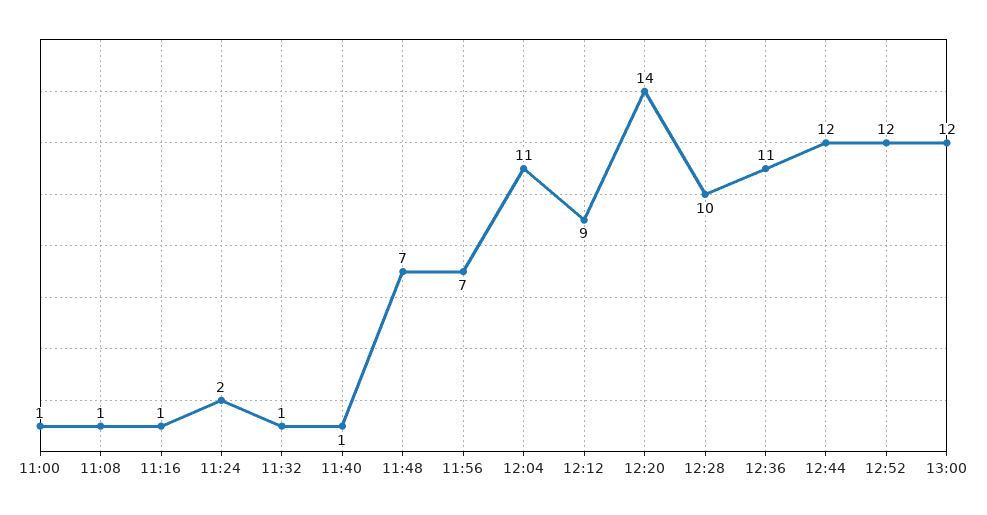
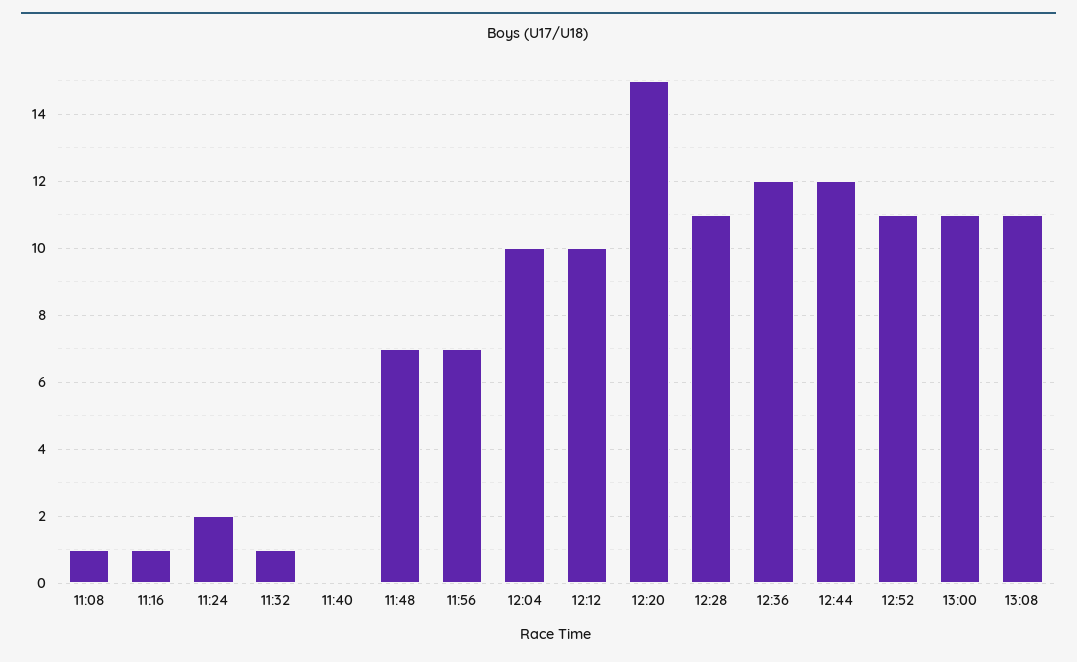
11:00: 1 -> none
11:40: 1 -> 0
12:04: 11 -> 10
12:12: 9 -> 10
12:20: 14 -> 15
12:28: 10 -> 11
12:36: 11 -> 12
12:52: 12 -> 11
13:00: 12 -> 11
13:08: none -> 11

